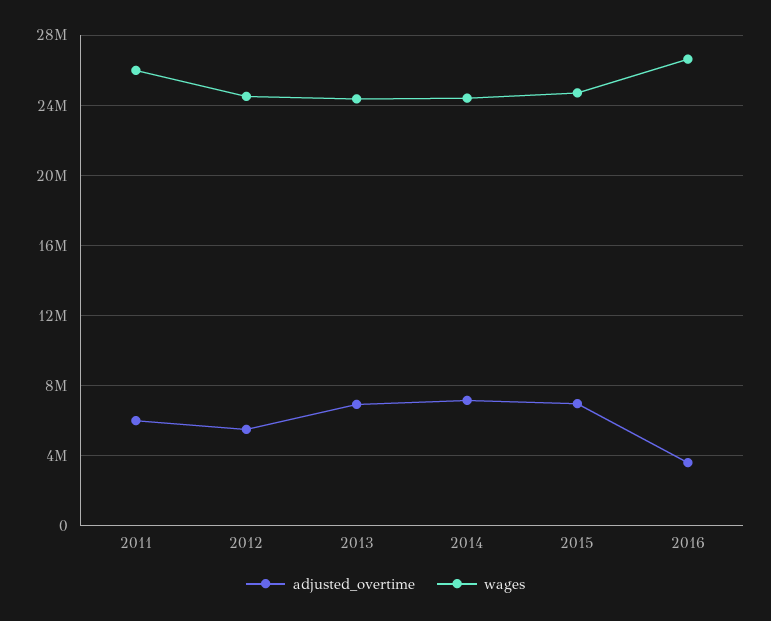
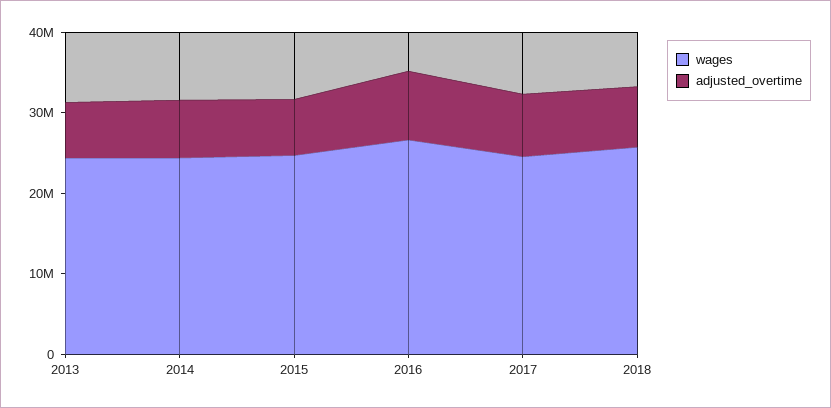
adjusted_overtime, 2011: 6000000 -> none
wages, 2011: 26000000 -> none
adjusted_overtime, 2012: 5500000 -> none
wages, 2012: 24500000 -> none
adjusted_overtime, 2016: 3500000 -> 8000000
wages, 2017: none -> 24000000
adjusted_overtime, 2017: none -> 8000000
wages, 2018: none -> 26000000
adjusted_overtime, 2018: none -> 8000000

